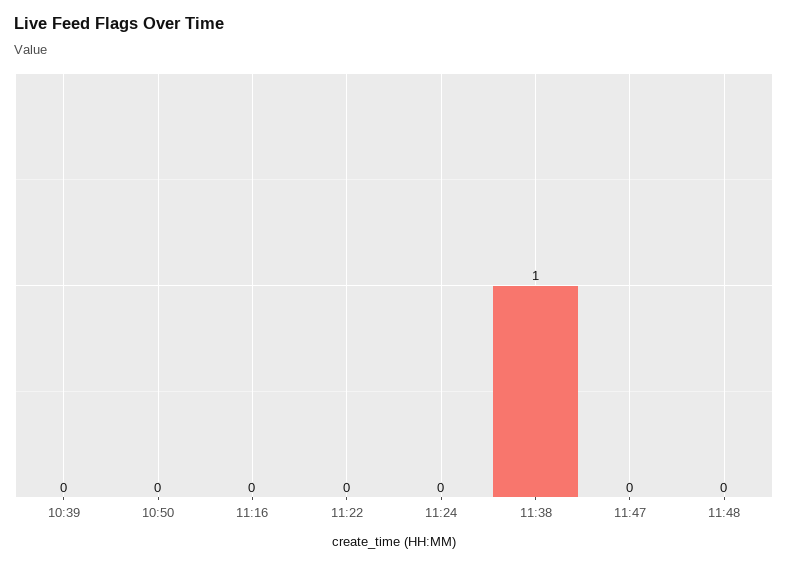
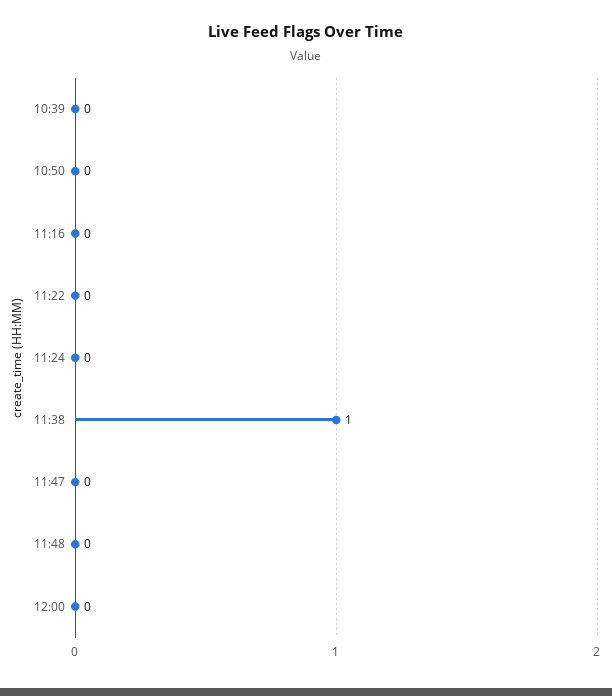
12:00: none -> 0

